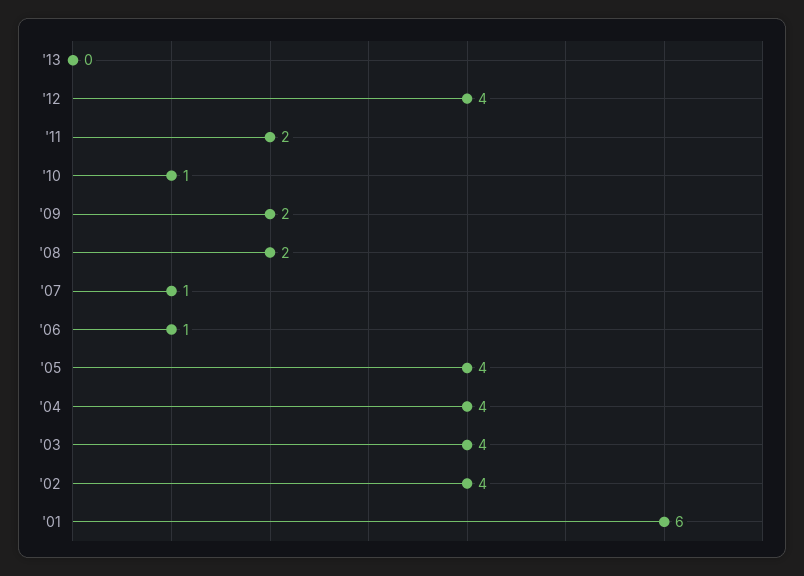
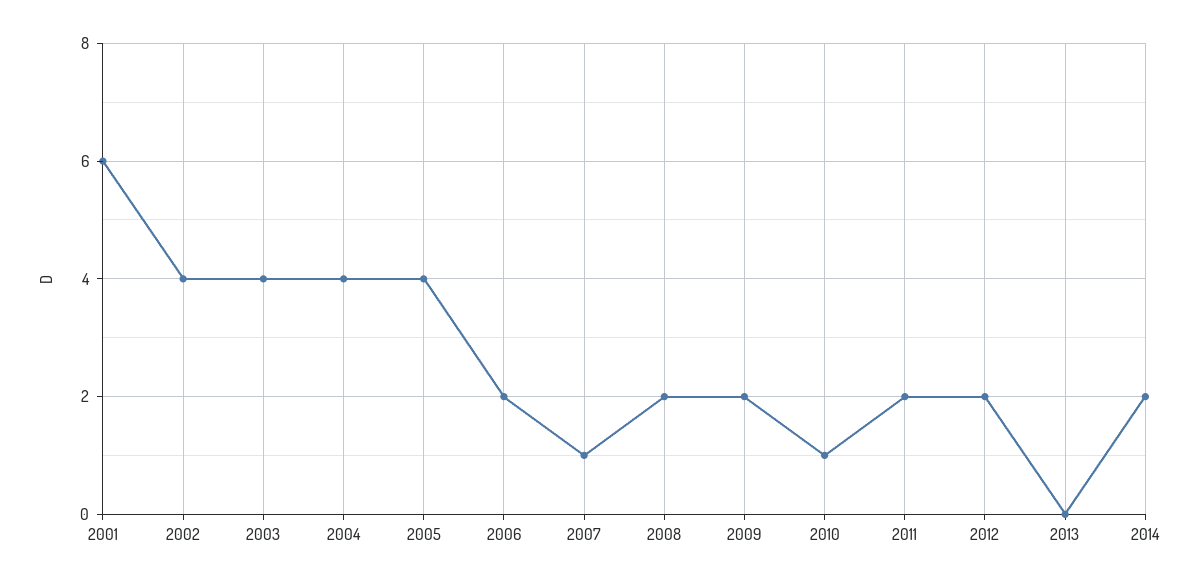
'12: 4 -> 2
'06: 1 -> 2
2014: none -> 2

